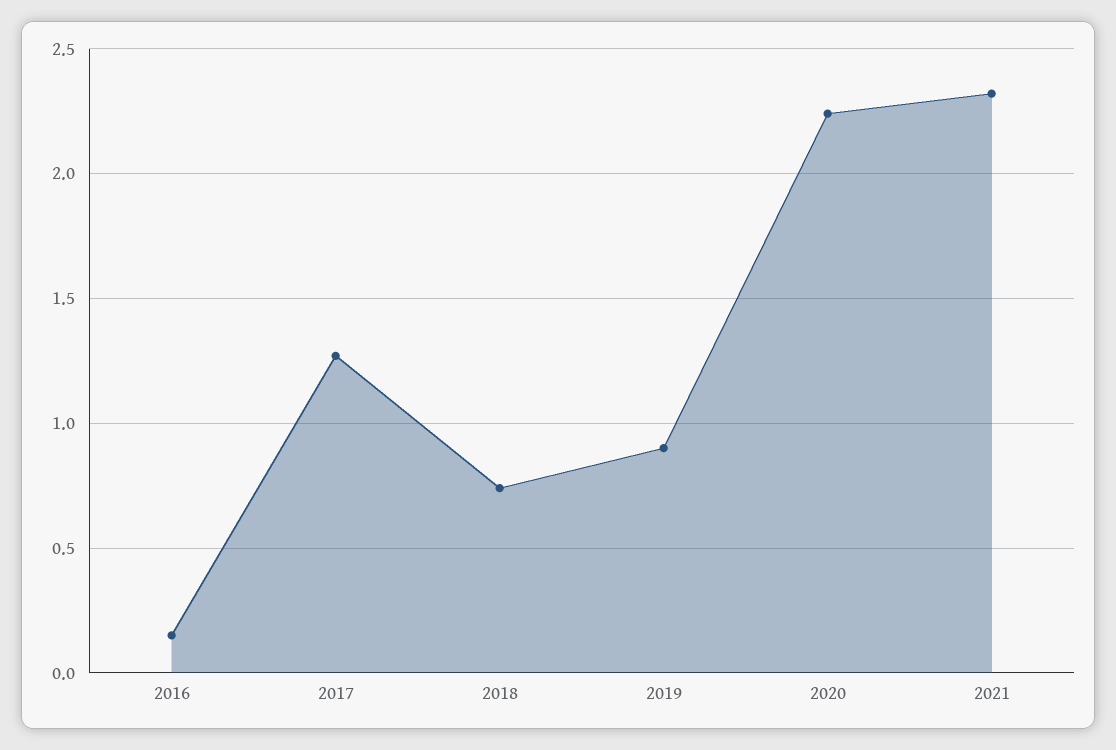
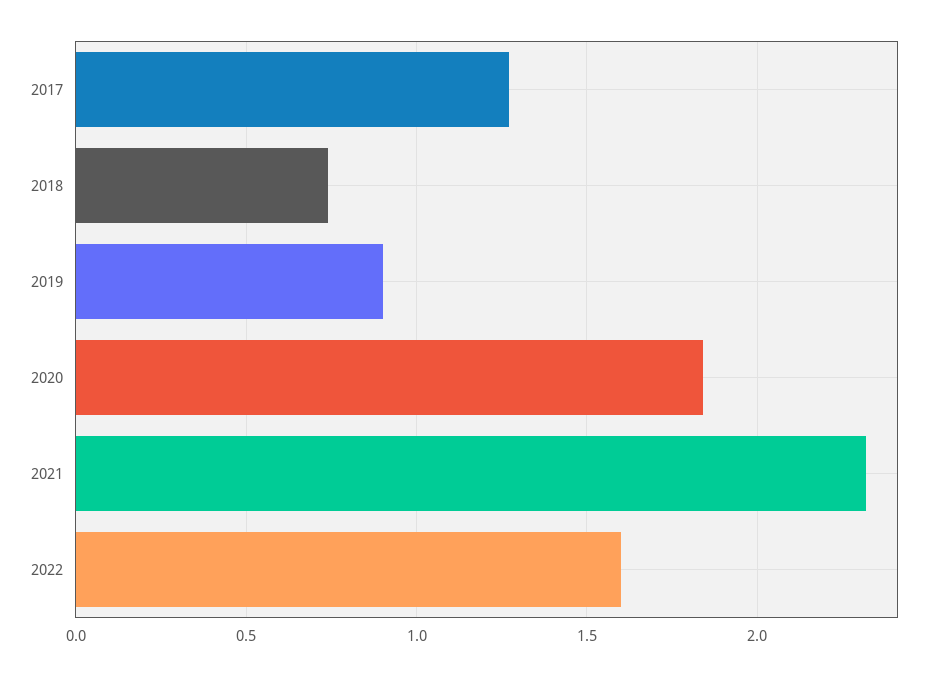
2016: 0.15 -> none
2020: 2.25 -> 1.85
2022: none -> 1.6

